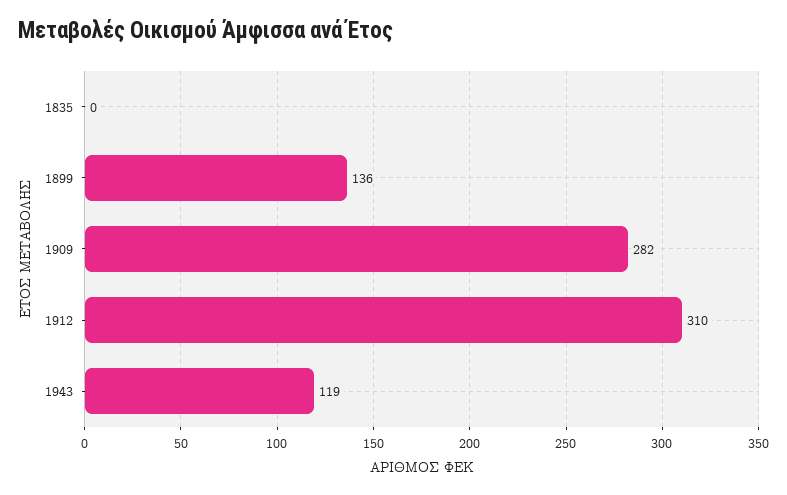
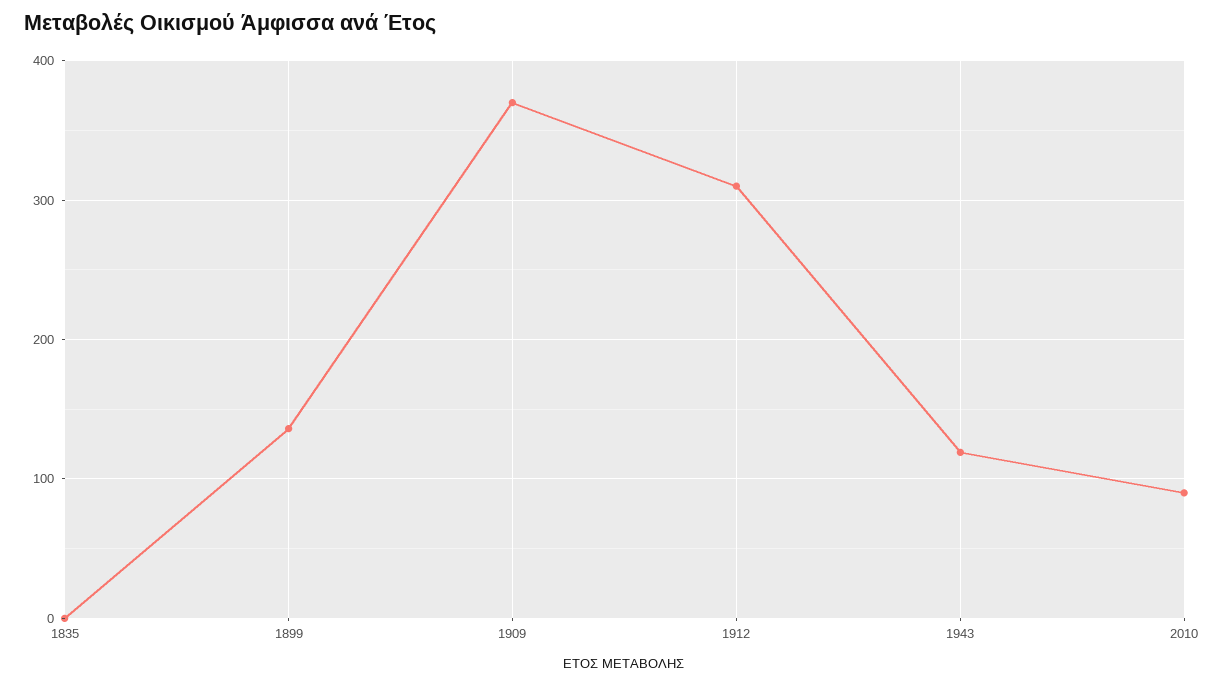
1909: 282 -> 370
2010: none -> 90

